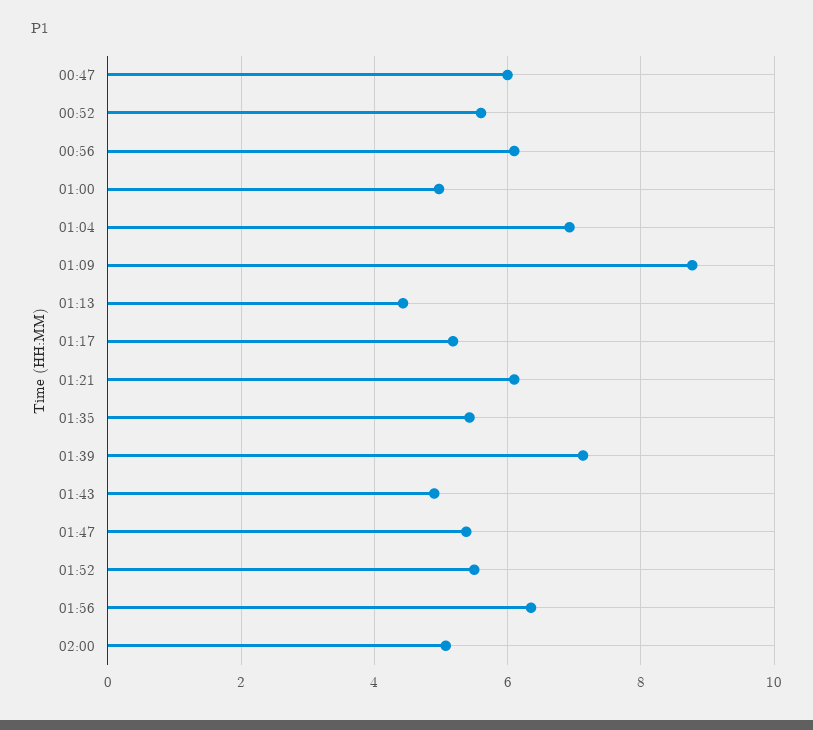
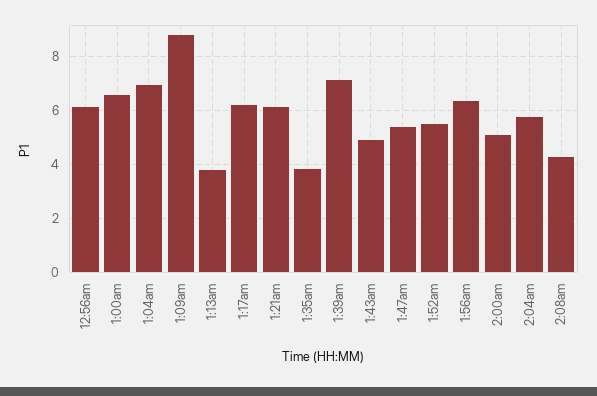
00:47: 6 -> none
00:52: 5.6 -> none
01:00: 5 -> 6.5
01:13: 4.4 -> 3.75
01:17: 5.2 -> 6.25
01:35: 5.4 -> 3.75
2:04am: none -> 5.75
2:08am: none -> 4.25

